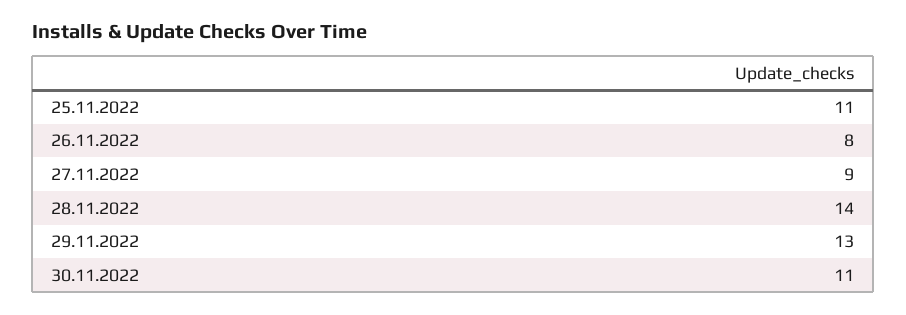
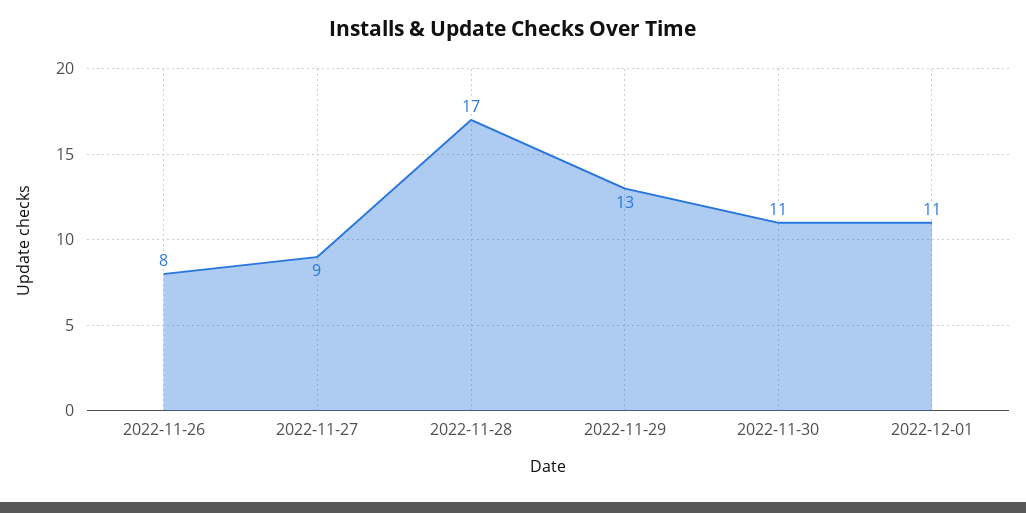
25.11.2022: 11 -> none
28.11.2022: 14 -> 17
2022-12-01: none -> 11

